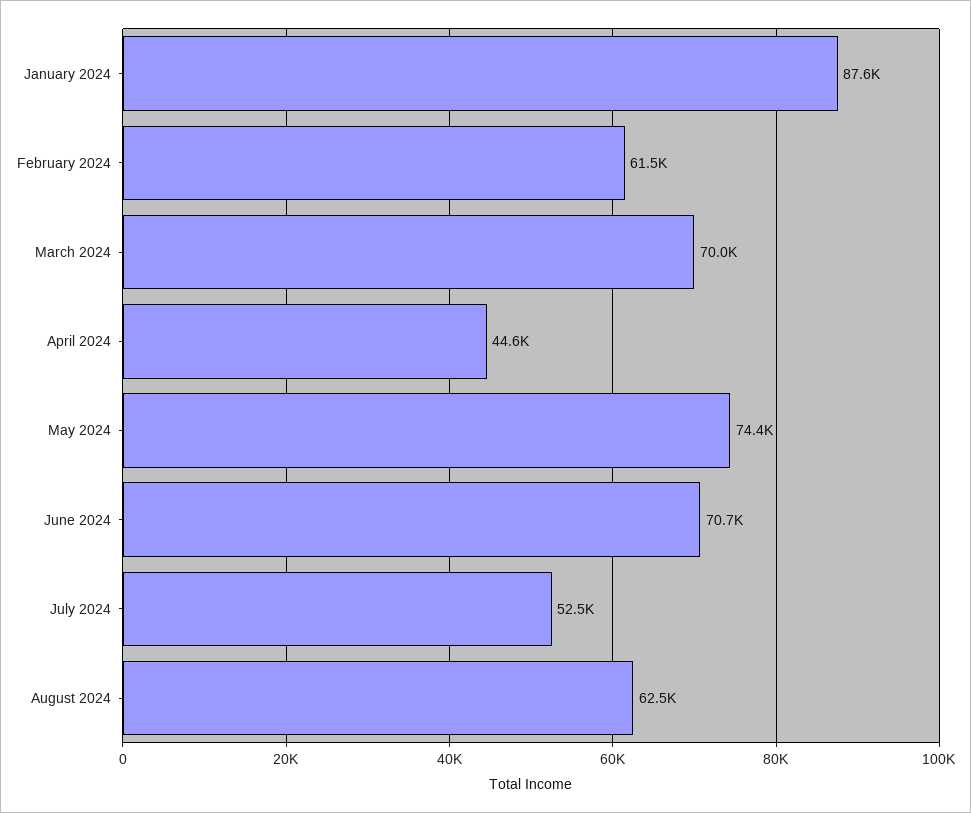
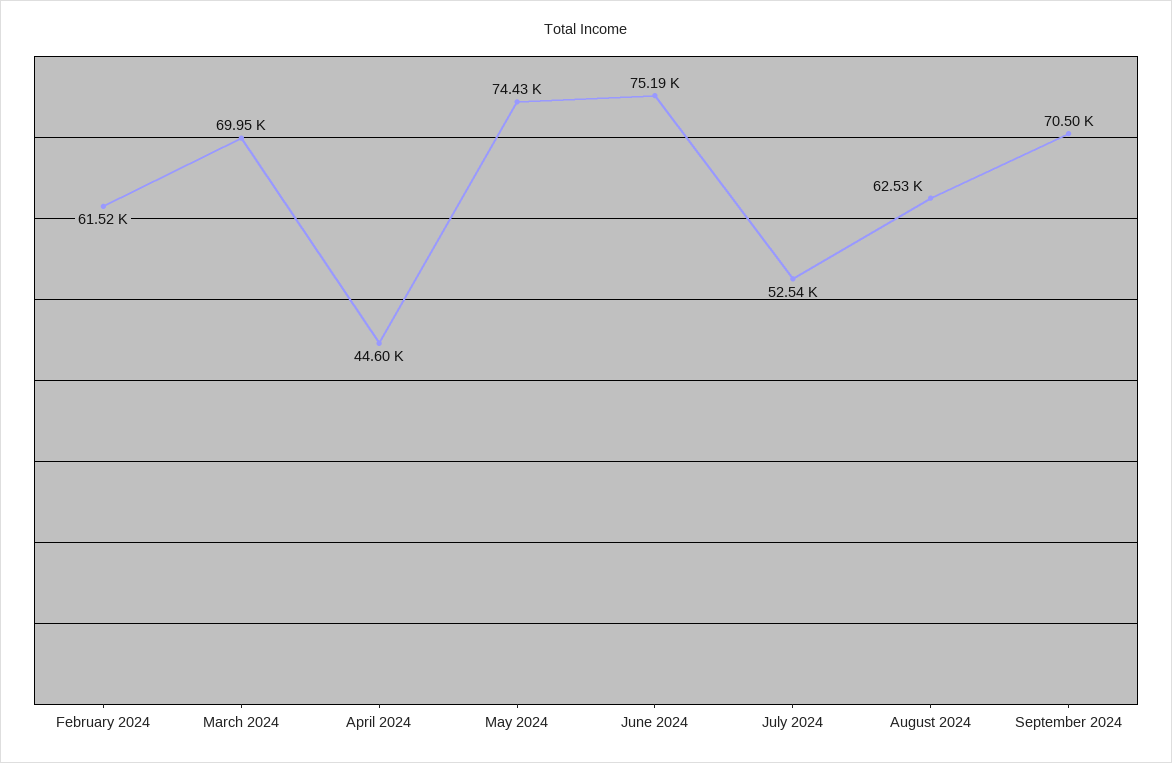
January 2024: 87600 -> none
June 2024: 70700 -> 75190
September 2024: none -> 70500

